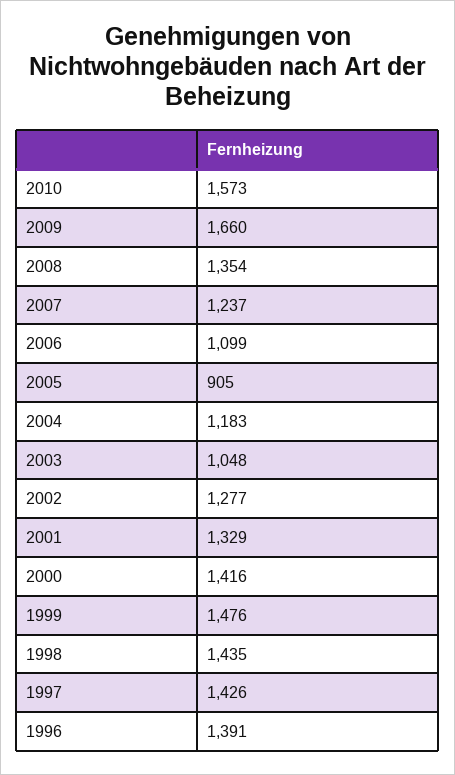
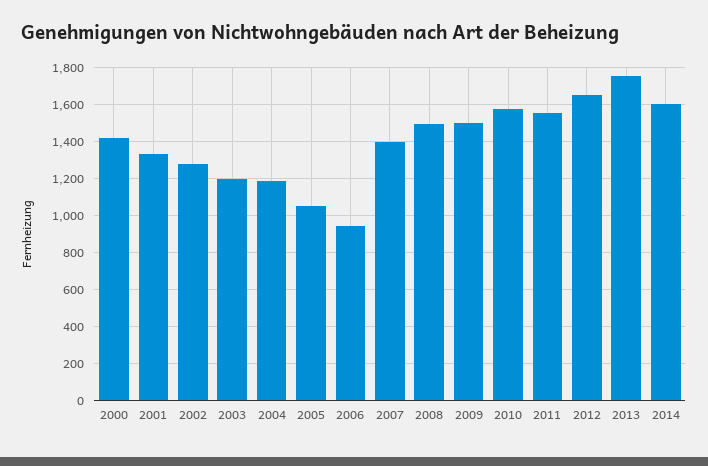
2009: 1660 -> 1500
2008: 1354 -> 1500
2007: 1237 -> 1400
2006: 1099 -> 950
2005: 905 -> 1050
2003: 1048 -> 1200
1999: 1476 -> none
1998: 1435 -> none
1997: 1426 -> none
1996: 1391 -> none
2011: none -> 1550
2012: none -> 1650
2013: none -> 1750
2014: none -> 1600

